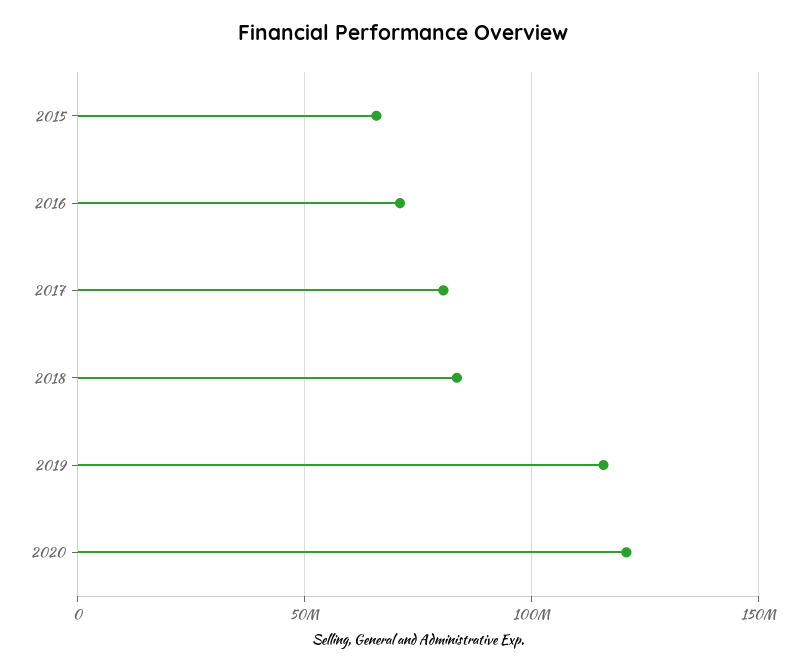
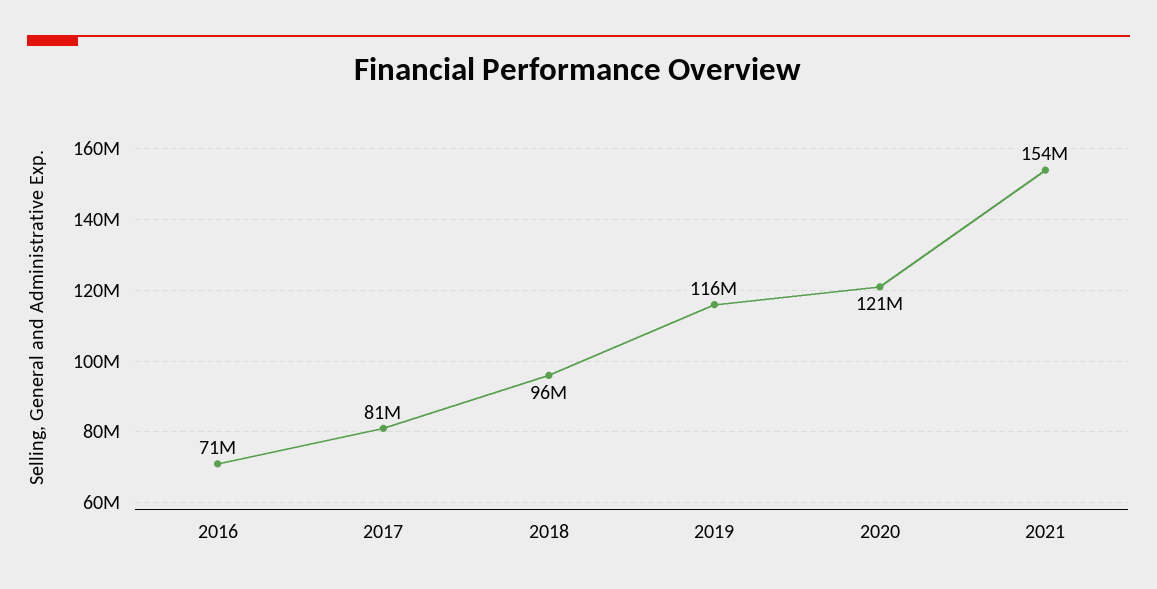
2015: 65000000 -> none
2018: 85000000 -> 96000000
2021: none -> 154000000

